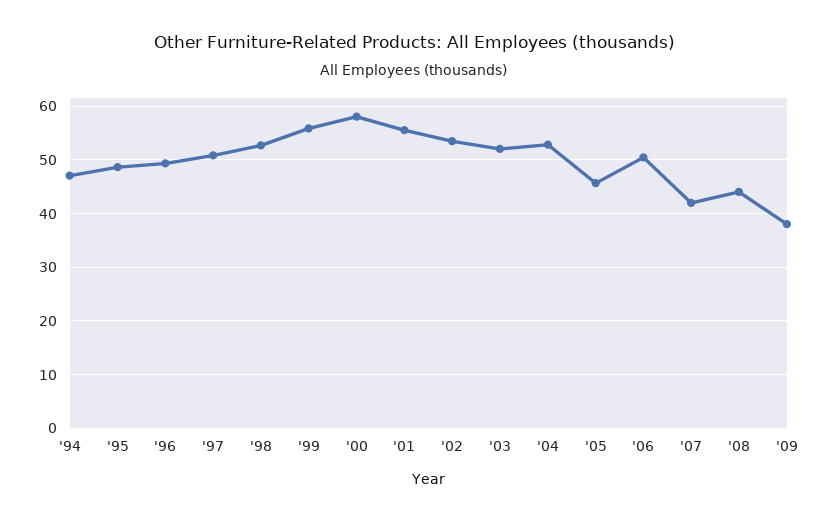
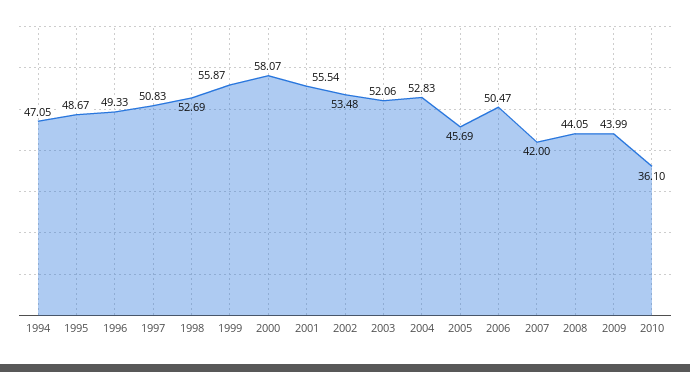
'09: 38 -> 43.99
2010: none -> 36.1

